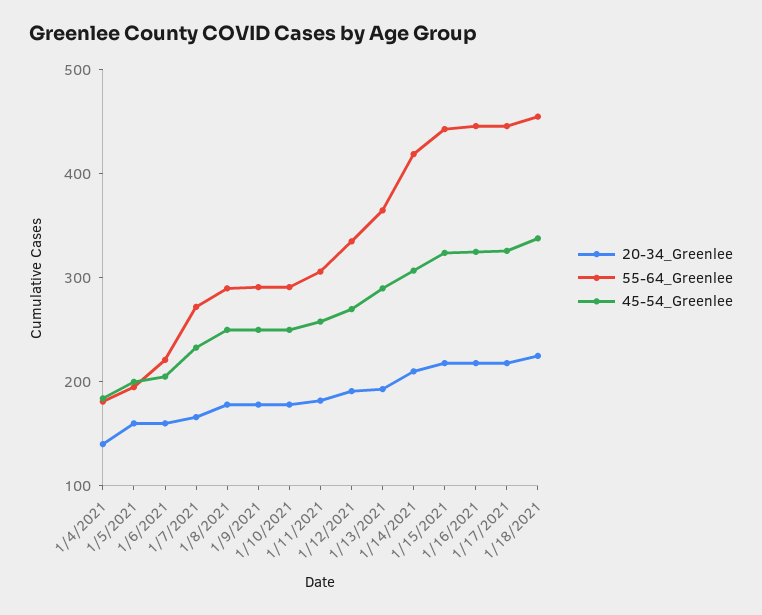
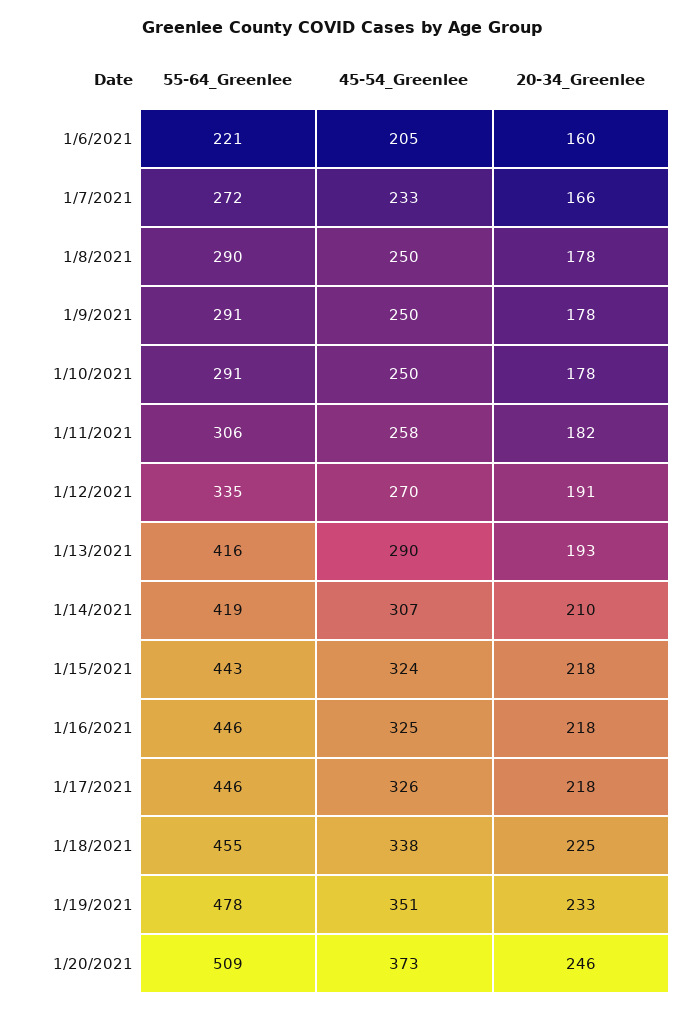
20-34_Greenlee, 1/4/2021: 140 -> none
55-64_Greenlee, 1/4/2021: 180 -> none
45-54_Greenlee, 1/4/2021: 180 -> none
20-34_Greenlee, 1/5/2021: 160 -> none
55-64_Greenlee, 1/5/2021: 200 -> none
45-54_Greenlee, 1/5/2021: 200 -> none
55-64_Greenlee, 1/13/2021: 360 -> 416
55-64_Greenlee, 1/19/2021: none -> 478
45-54_Greenlee, 1/19/2021: none -> 351
20-34_Greenlee, 1/19/2021: none -> 233
55-64_Greenlee, 1/20/2021: none -> 509
45-54_Greenlee, 1/20/2021: none -> 373
20-34_Greenlee, 1/20/2021: none -> 246

